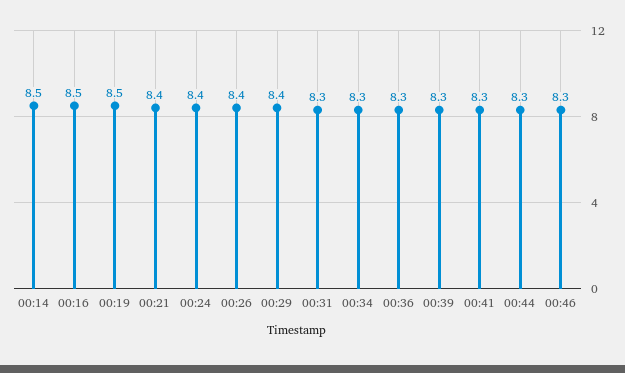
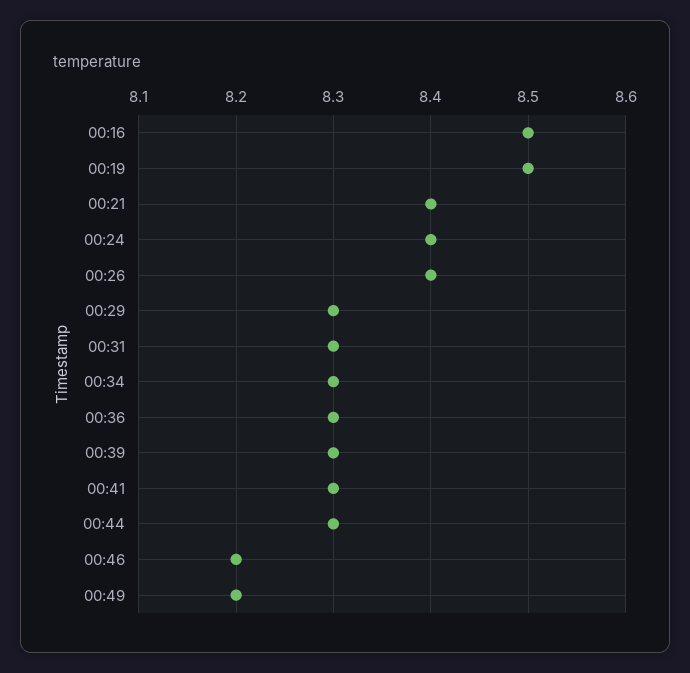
00:14: 8.5 -> none
00:29: 8.4 -> 8.3
00:46: 8.3 -> 8.2
00:49: none -> 8.2

